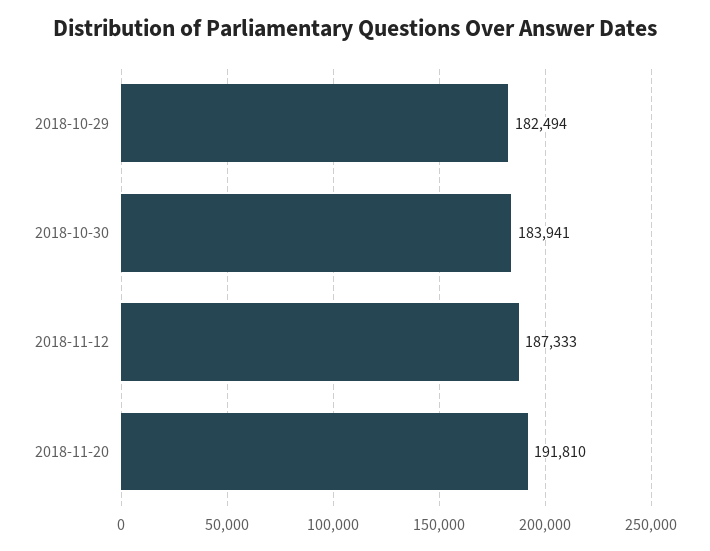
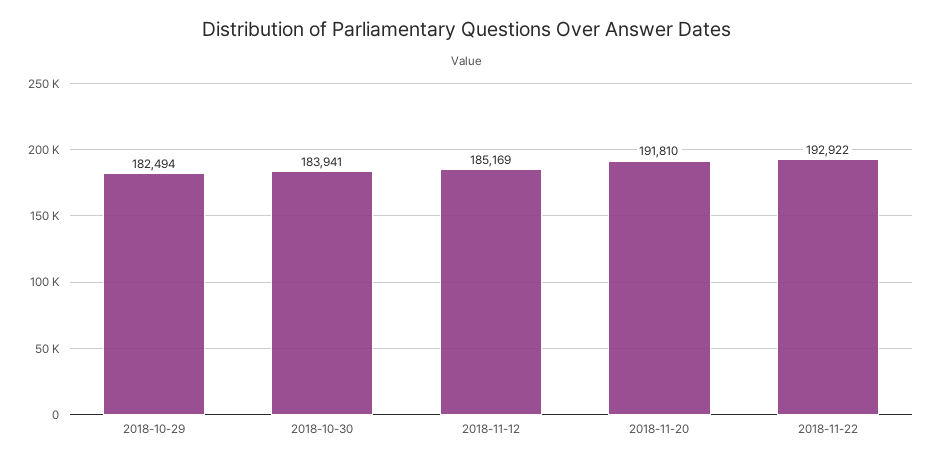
2018-11-12: 187333 -> 185169
2018-11-22: none -> 192922

